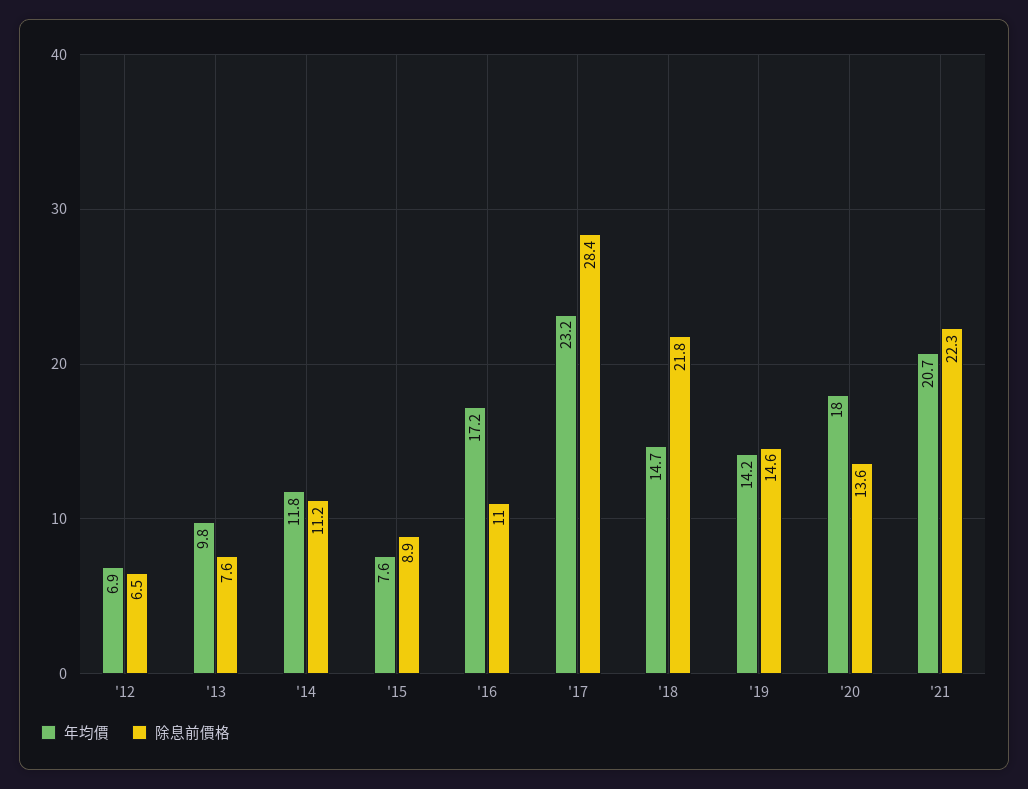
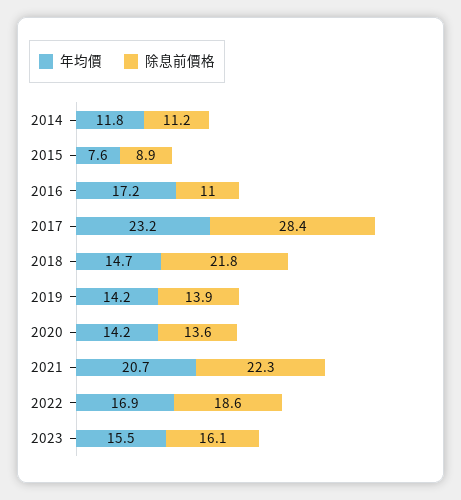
年均價, '12: 6.9 -> none
除息前價格, '12: 6.5 -> none
年均價, '13: 9.8 -> none
除息前價格, '13: 7.6 -> none
除息前價格, '19: 14.6 -> 13.9
年均價, '20: 18 -> 14.2
年均價, 2022: none -> 16.9
除息前價格, 2022: none -> 18.6
年均價, 2023: none -> 15.5
除息前價格, 2023: none -> 16.1

